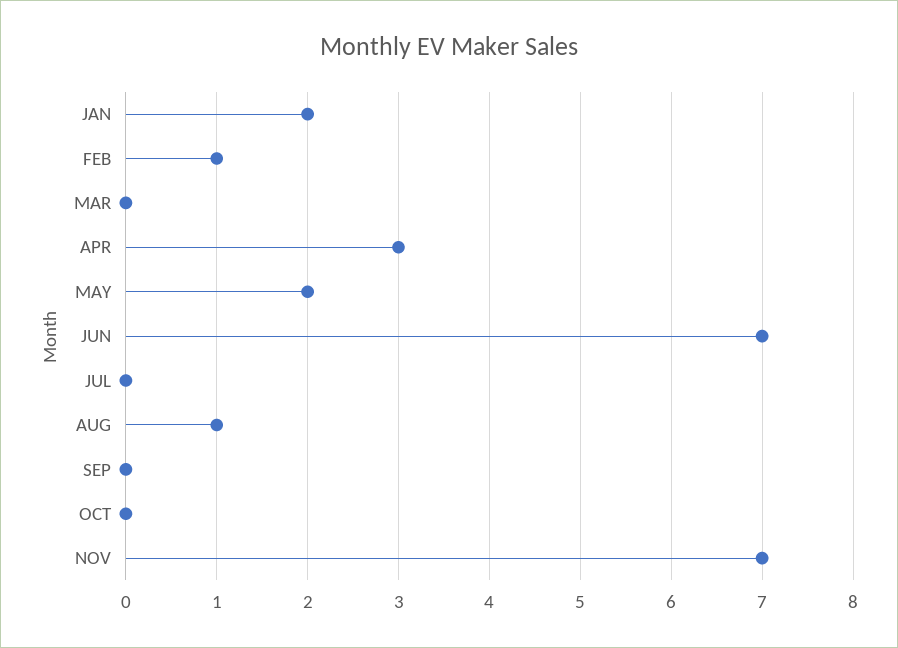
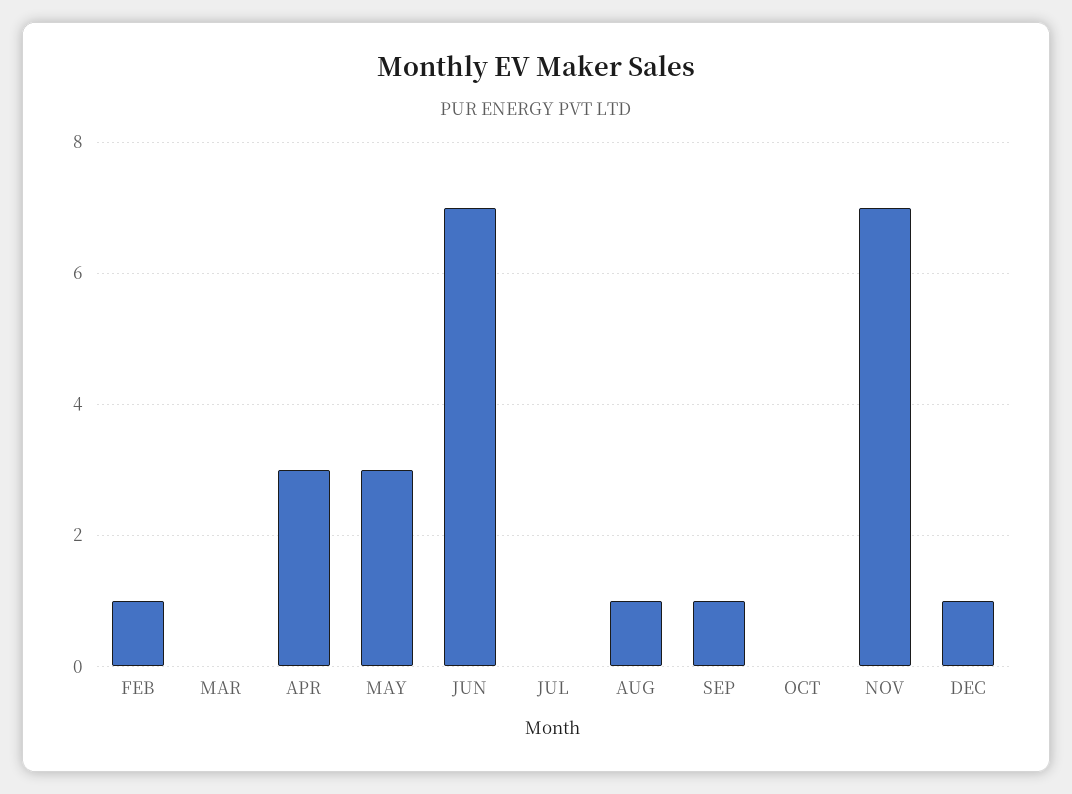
JAN: 2 -> none
MAY: 2 -> 3
SEP: 0 -> 1
DEC: none -> 1

